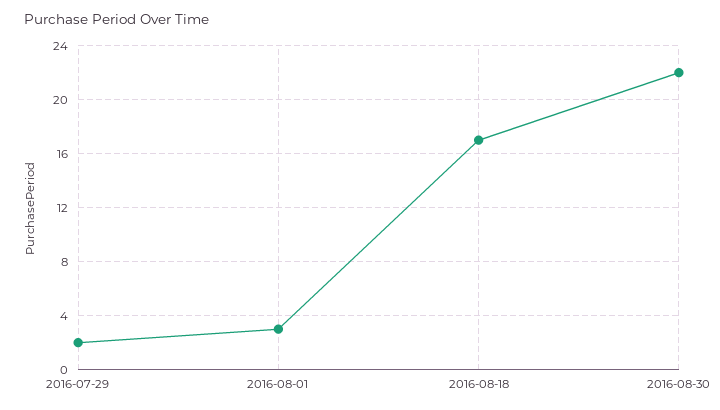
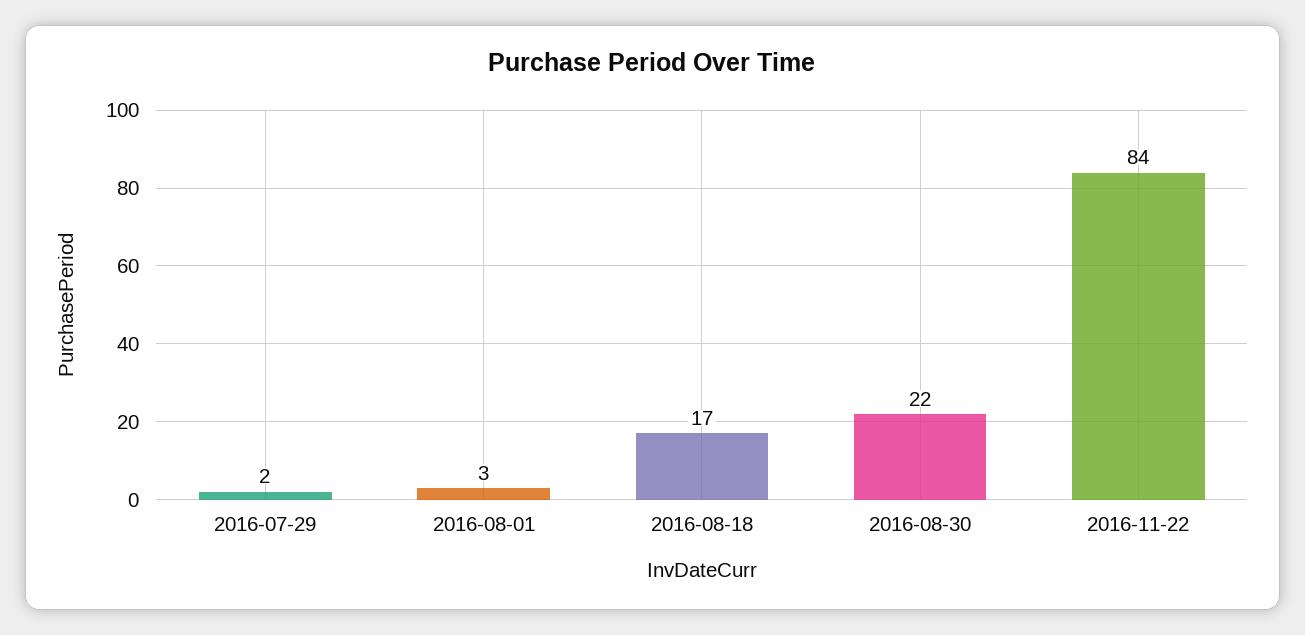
2016-11-22: none -> 84

